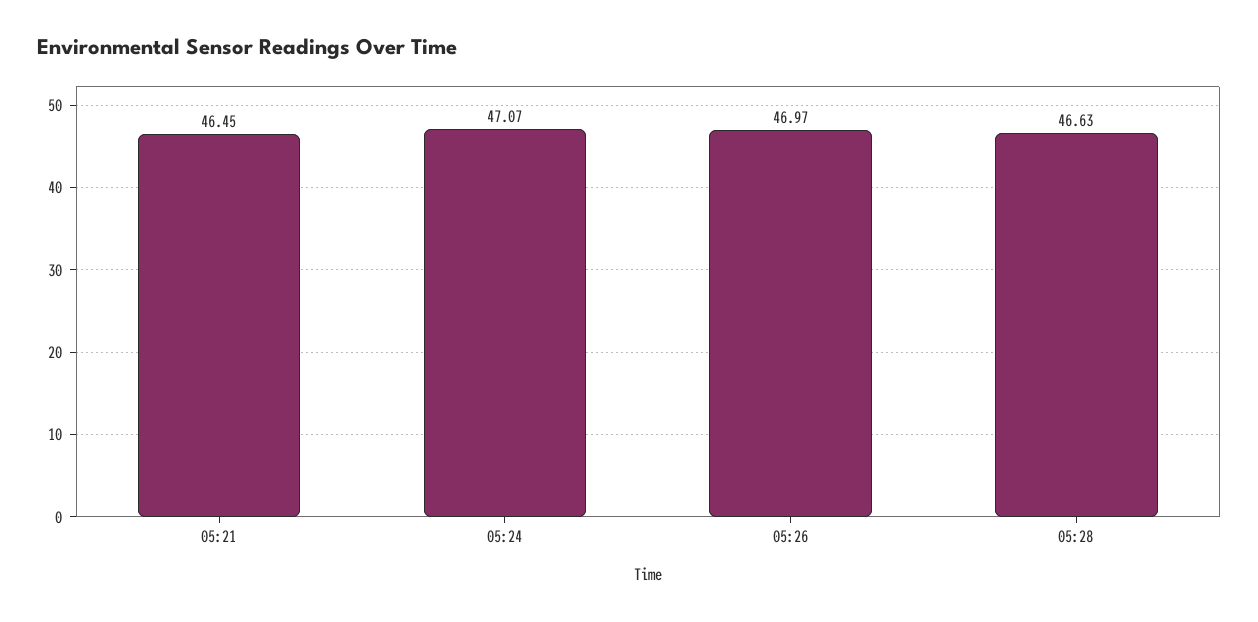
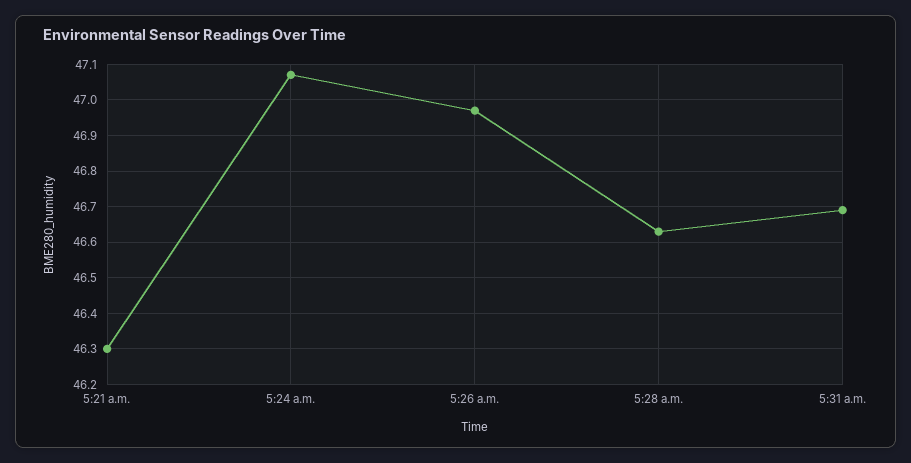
05:21: 46.45 -> 46.3
5:31 a.m.: none -> 46.7

